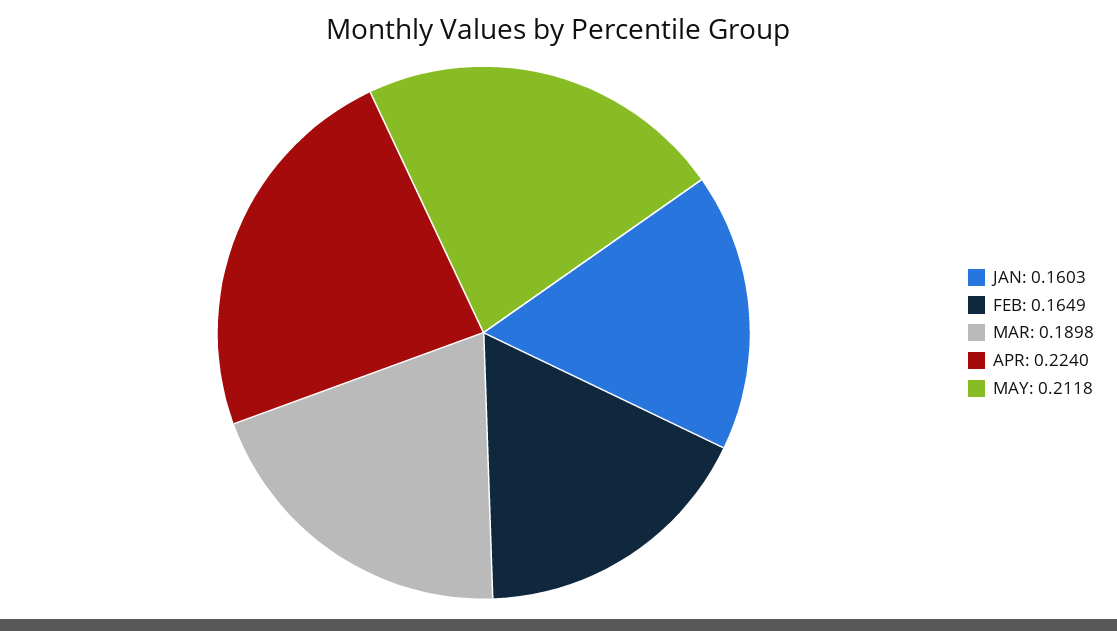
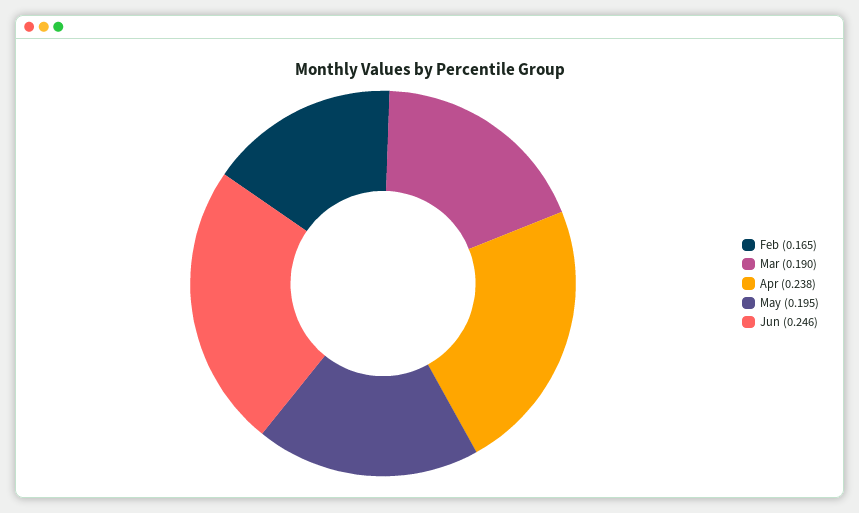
JAN: 0.1603 -> none
APR: 0.224 -> 0.238
MAY: 0.2118 -> 0.195
Jun: none -> 0.246

